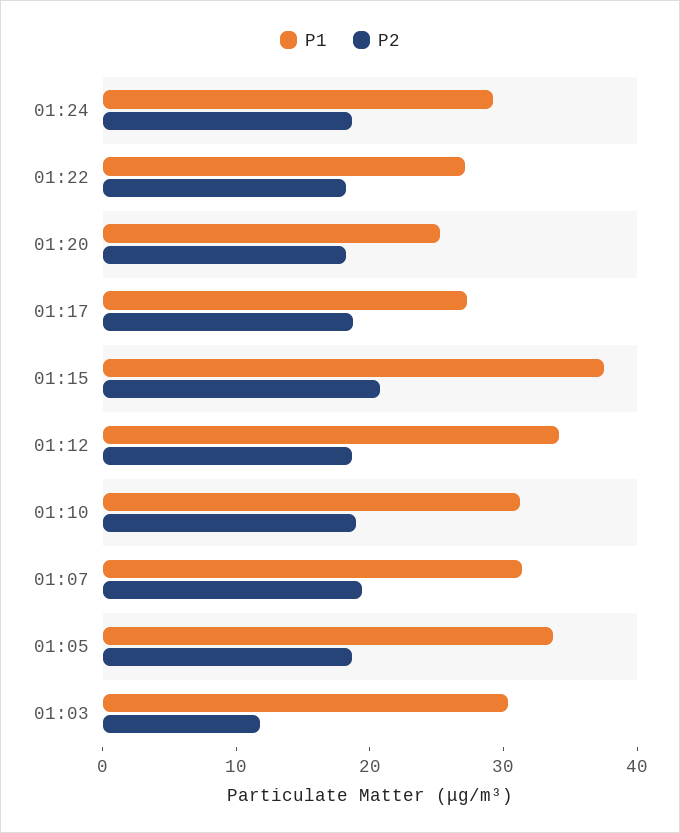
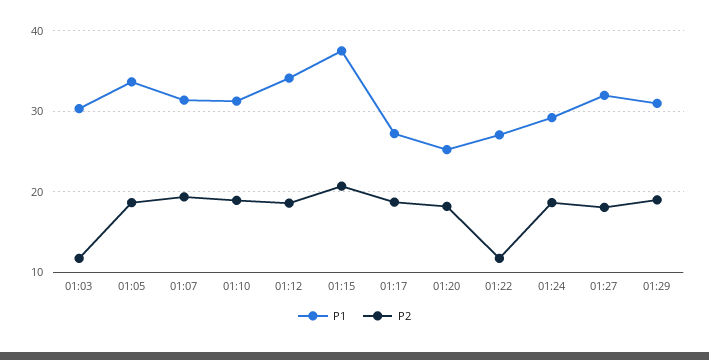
P2, 01:22: 18 -> 12
P1, 01:27: none -> 32
P2, 01:27: none -> 18
P1, 01:29: none -> 31
P2, 01:29: none -> 19

